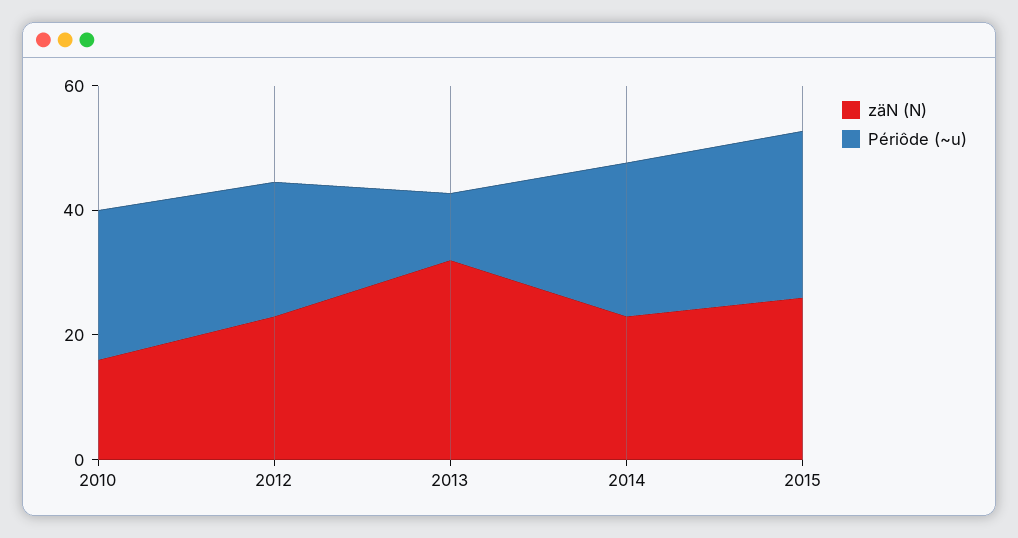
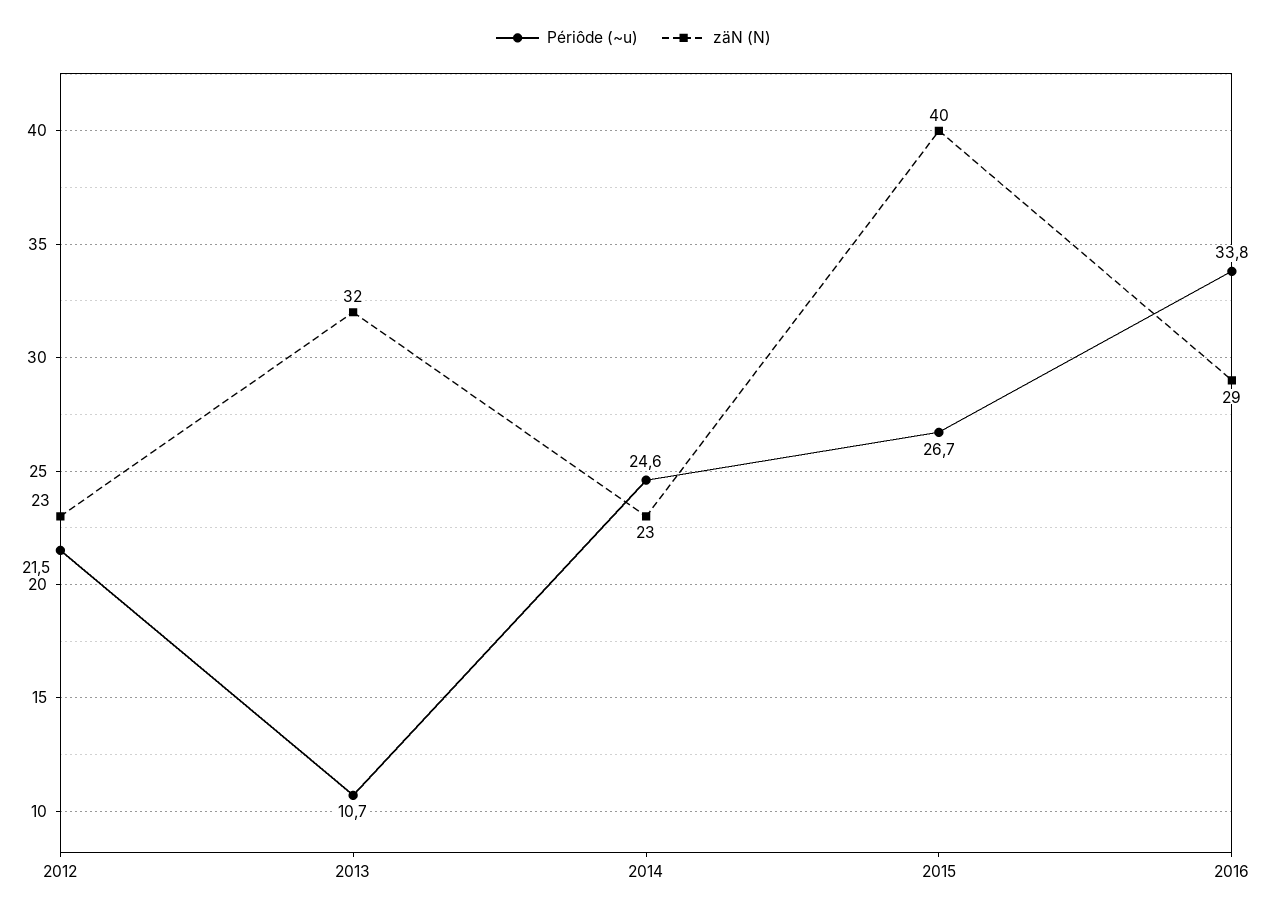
zäN (N), 2010: 15 -> none
Périôde (~u), 2010: 25 -> none
zäN (N), 2015: 25 -> 40
Périôde (~u), 2016: none -> 33.8
zäN (N), 2016: none -> 29

